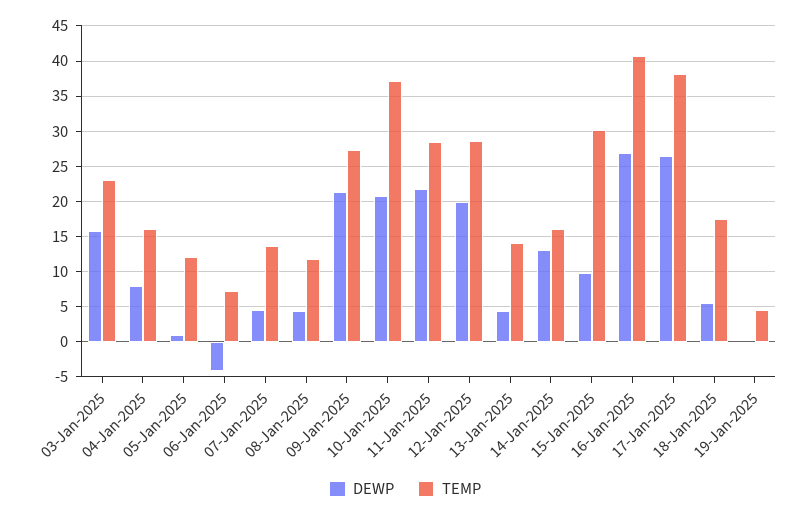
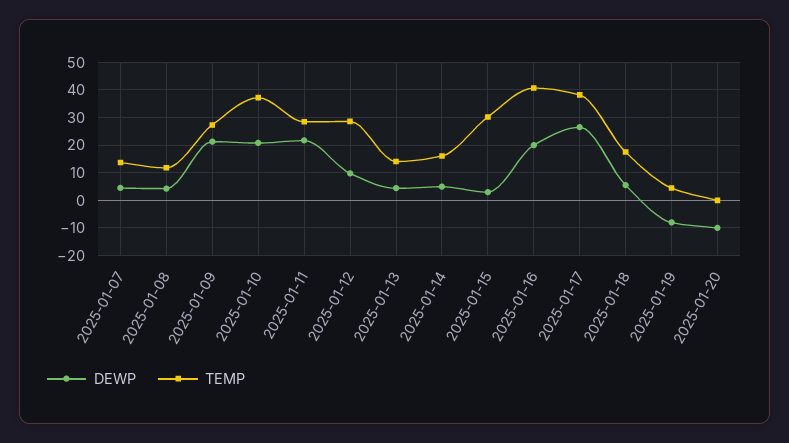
DEWP, 03-Jan-2025: 16 -> none
TEMP, 03-Jan-2025: 23 -> none
DEWP, 04-Jan-2025: 8 -> none
TEMP, 04-Jan-2025: 16 -> none
DEWP, 05-Jan-2025: 1 -> none
TEMP, 05-Jan-2025: 12 -> none
DEWP, 06-Jan-2025: -4 -> none
TEMP, 06-Jan-2025: 7 -> none
DEWP, 12-Jan-2025: 20 -> 10
DEWP, 14-Jan-2025: 13 -> 5
DEWP, 15-Jan-2025: 10 -> 2.5
DEWP, 16-Jan-2025: 27 -> 20
DEWP, 19-Jan-2025: 0 -> -7.5
DEWP, 2025-01-20: none -> -10
TEMP, 2025-01-20: none -> 0

